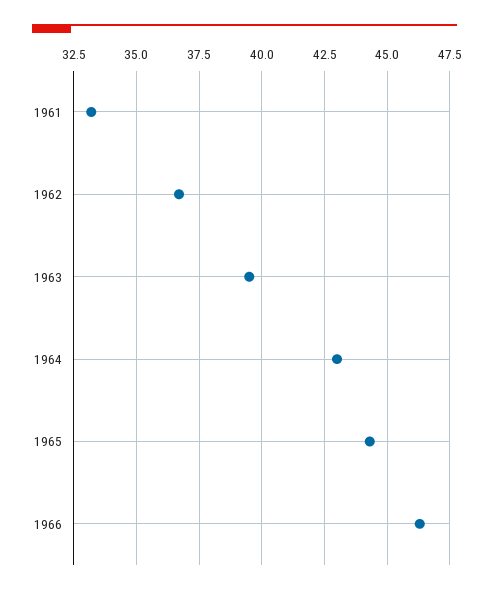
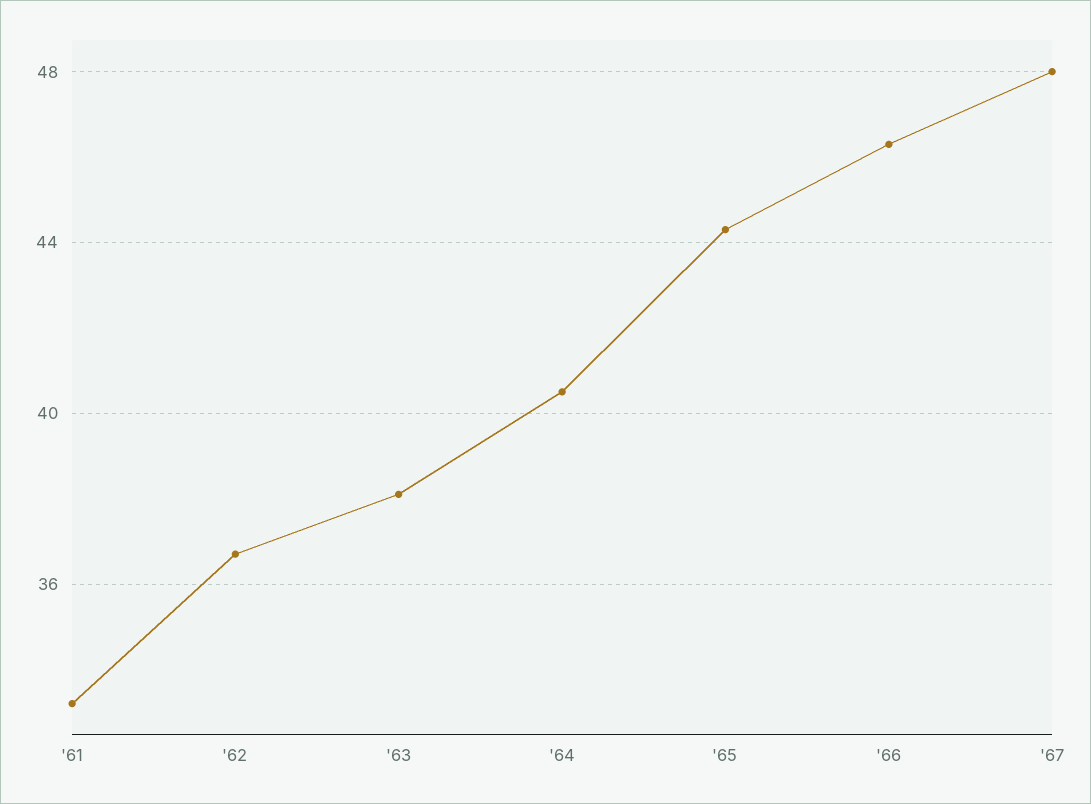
1963: 39.5 -> 38
1964: 43 -> 40.5
'67: none -> 48

